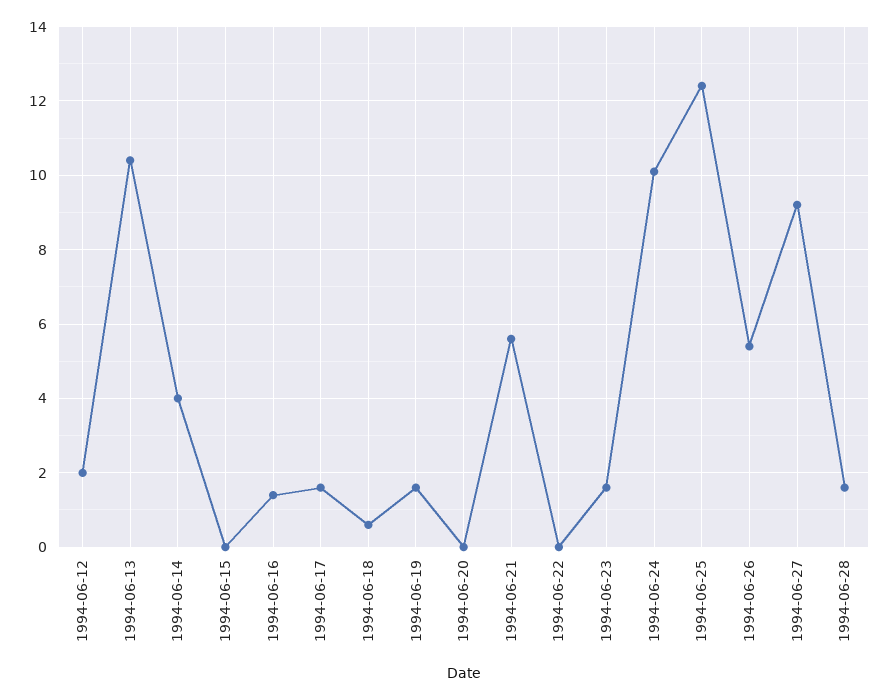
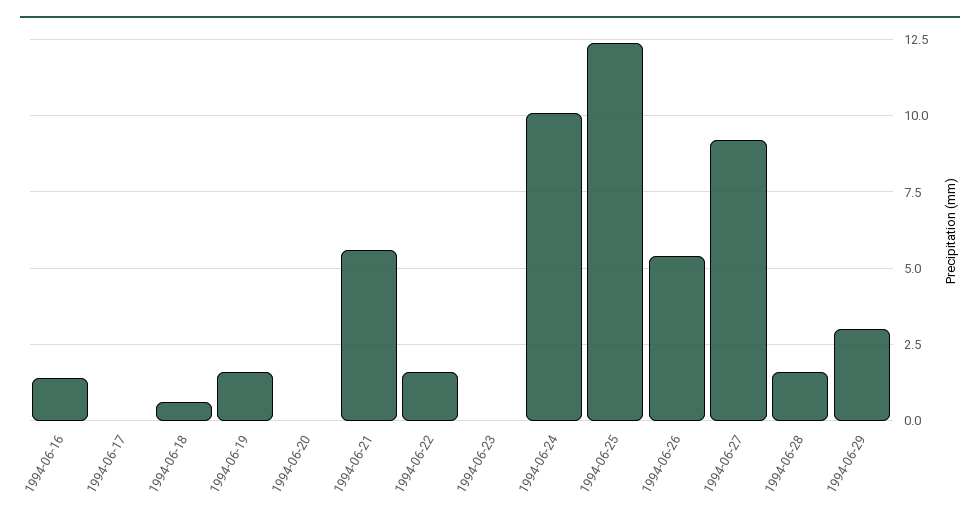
1994-06-12: 2 -> none
1994-06-13: 10.5 -> none
1994-06-14: 4 -> none
1994-06-15: 0 -> none
1994-06-17: 1.5 -> 0
1994-06-22: 0 -> 1.5
1994-06-23: 1.5 -> 0
1994-06-29: none -> 3

